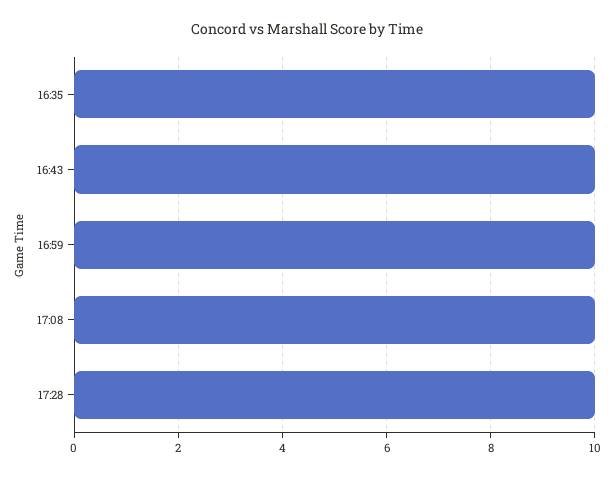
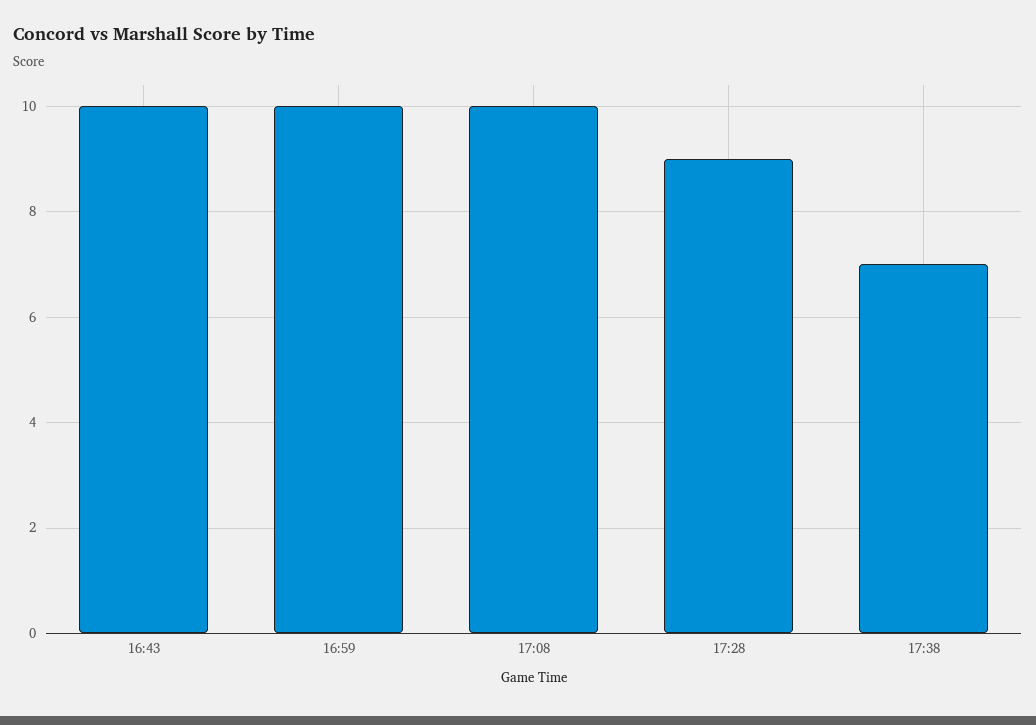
16:35: 10 -> none
17:28: 10 -> 9
17:38: none -> 7

